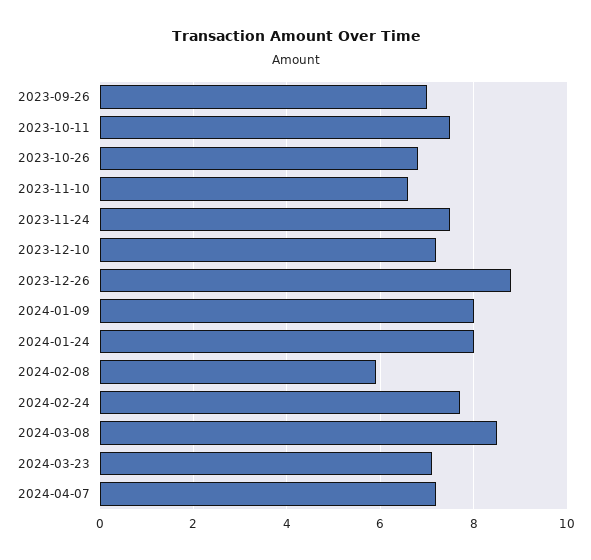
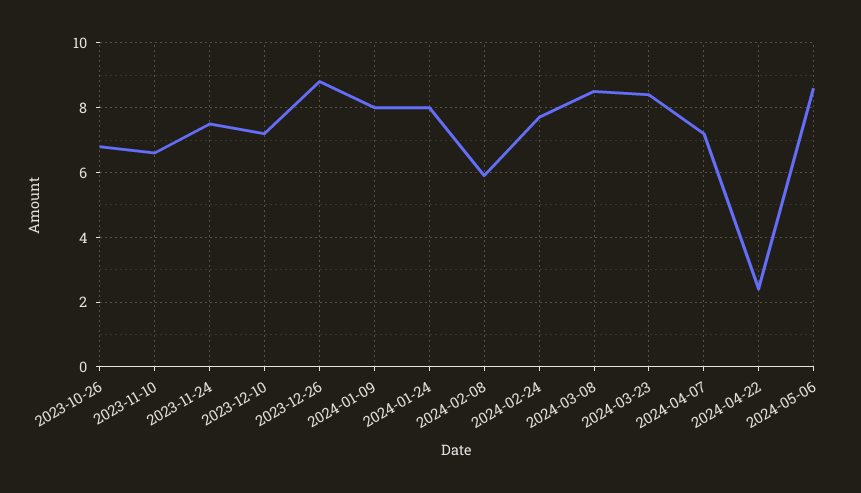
2023-09-26: 7 -> none
2023-10-11: 7.5 -> none
2024-03-23: 7 -> 8.5
2024-04-22: none -> 2.5
2024-05-06: none -> 8.5

